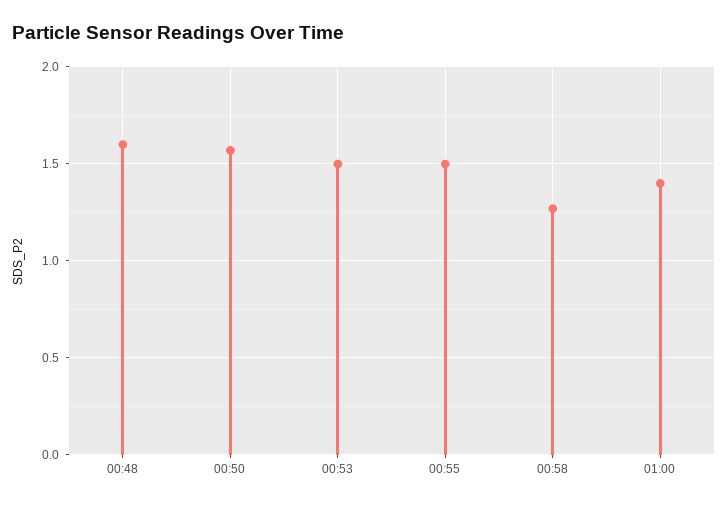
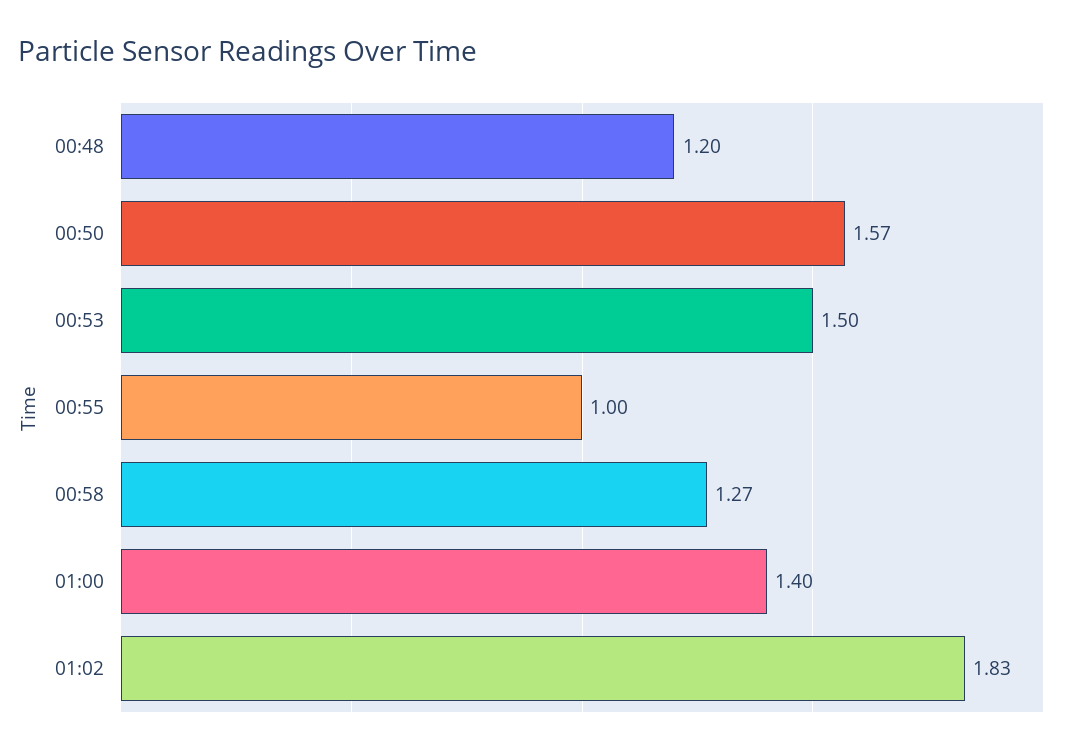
00:48: 1.6 -> 1.2
00:55: 1.5 -> 1
01:02: none -> 1.83

